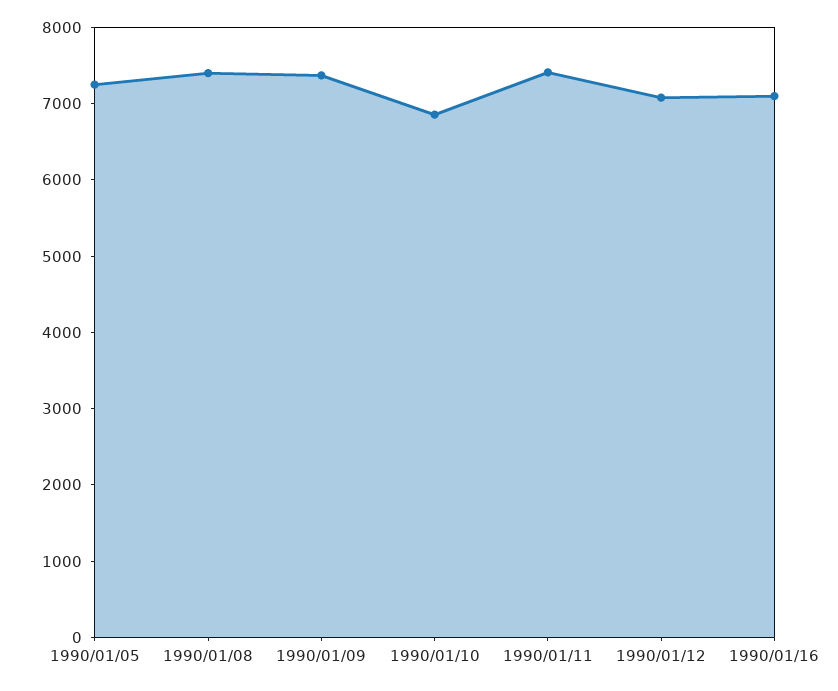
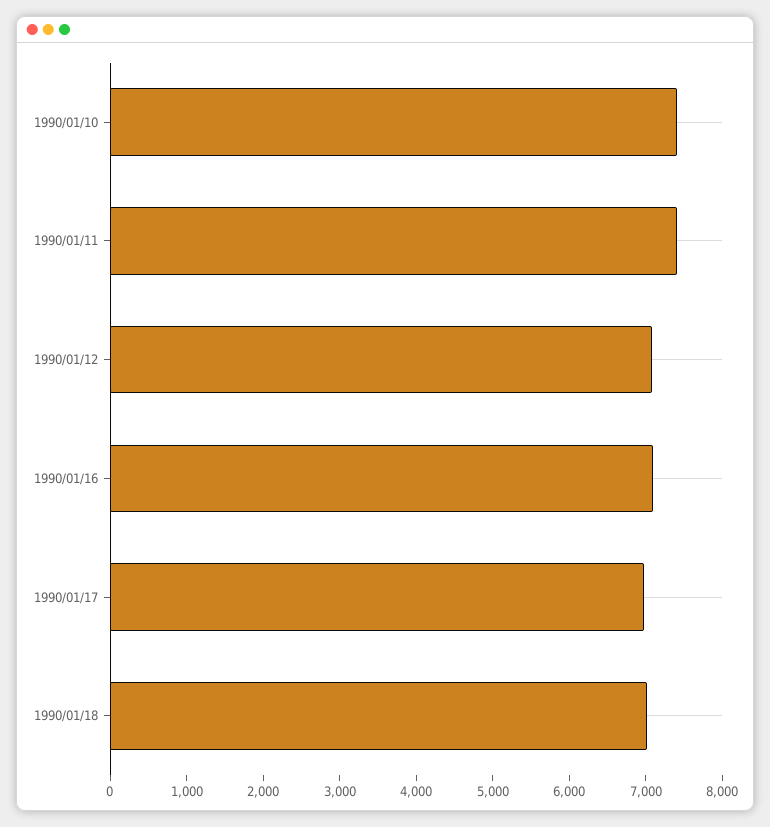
1990/01/05: 7200 -> none
1990/01/08: 7400 -> none
1990/01/09: 7400 -> none
1990/01/10: 6800 -> 7400
1990/01/17: none -> 7000
1990/01/18: none -> 7000

